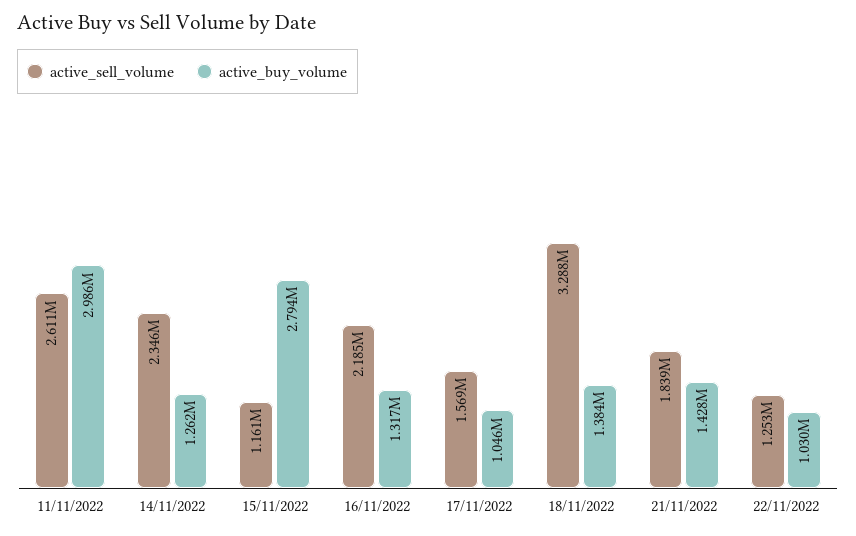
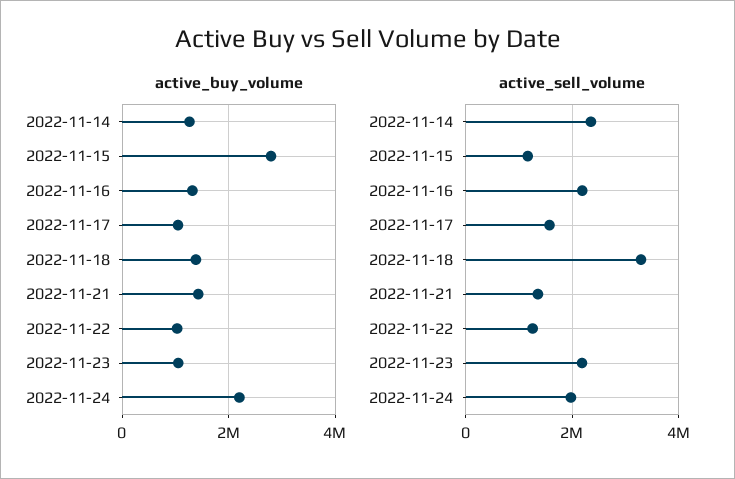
active_sell_volume, 11/11/2022: 2611000 -> none
active_buy_volume, 11/11/2022: 2986000 -> none
active_sell_volume, 21/11/2022: 1839000 -> 1400000
active_buy_volume, 2022-11-23: none -> 1000000
active_buy_volume, 2022-11-24: none -> 2200000
active_sell_volume, 2022-11-23: none -> 2200000
active_sell_volume, 2022-11-24: none -> 2000000

